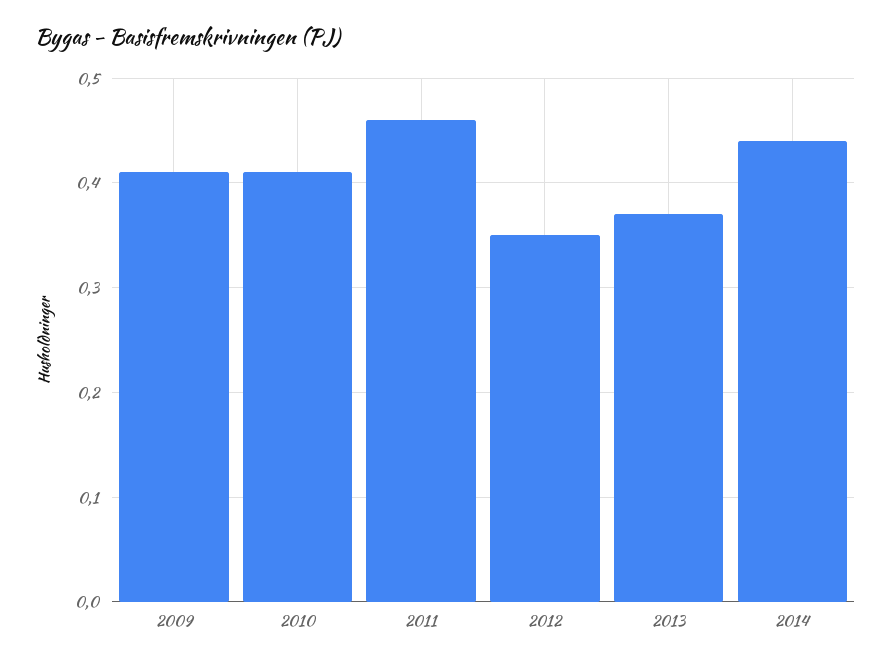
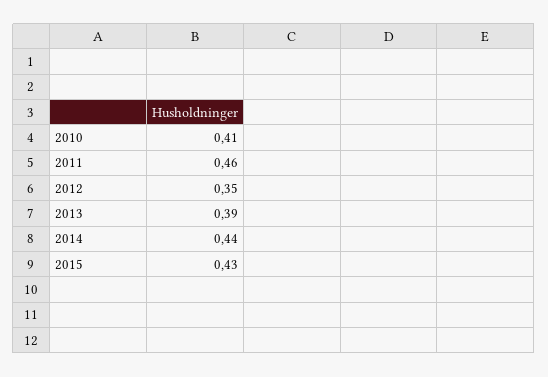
2009: 0.41 -> none
2013: 0.37 -> 0.39
2015: none -> 0.43

